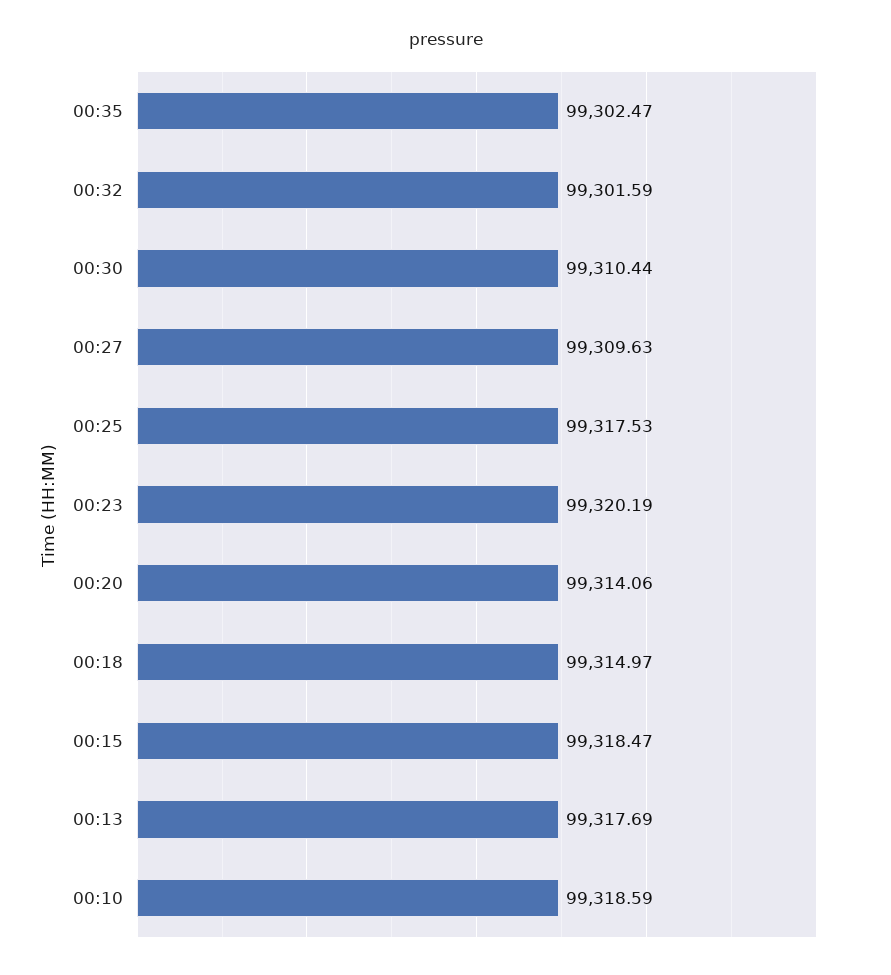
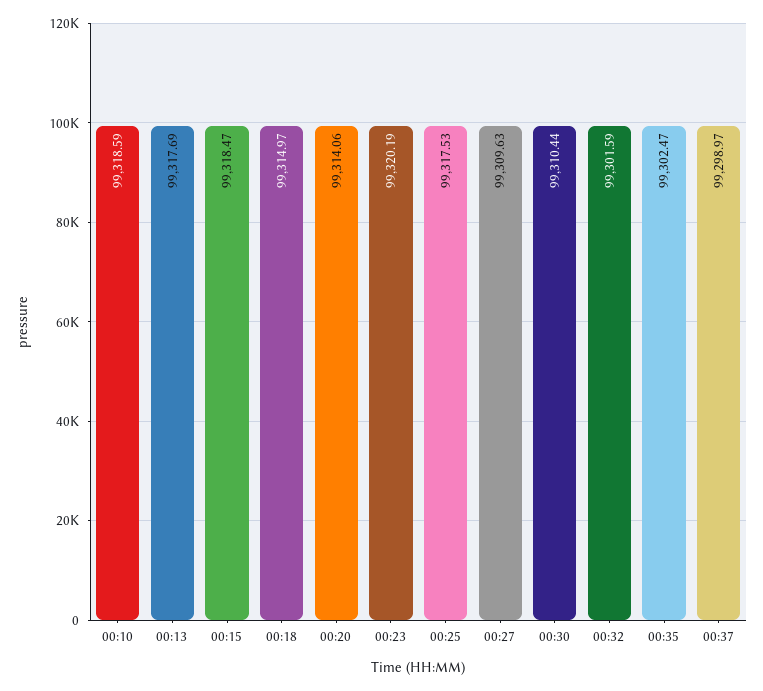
00:37: none -> 99298.97

